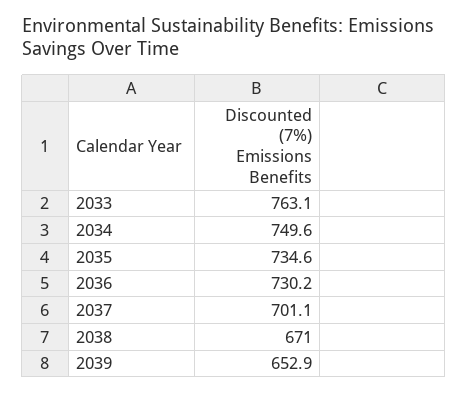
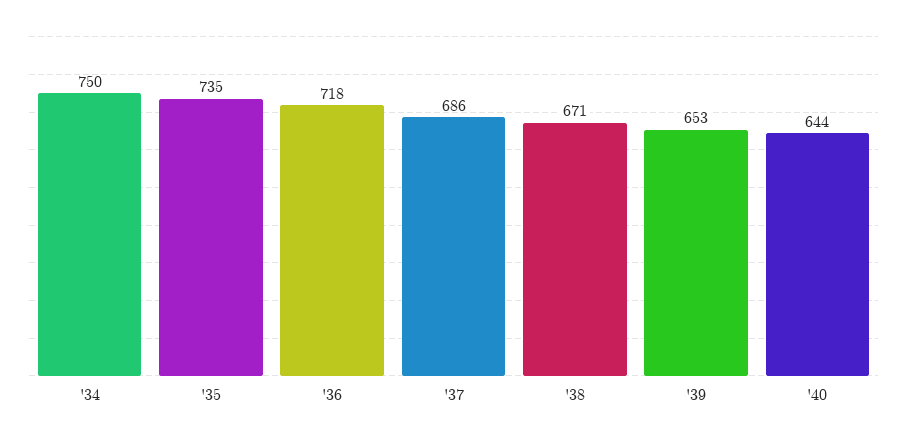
2033: 763.1 -> none
2036: 730.2 -> 718
2037: 701.1 -> 686
'40: none -> 644

